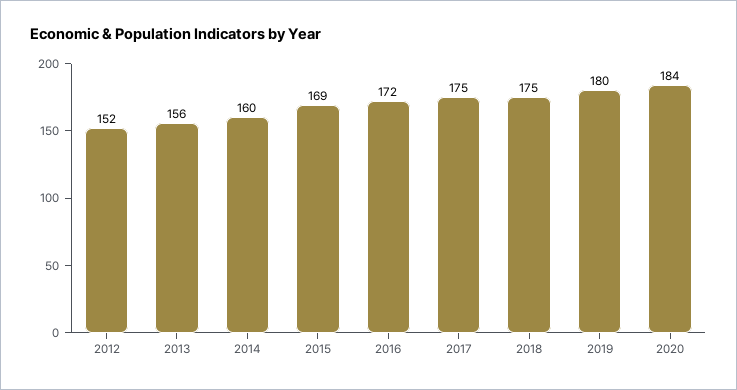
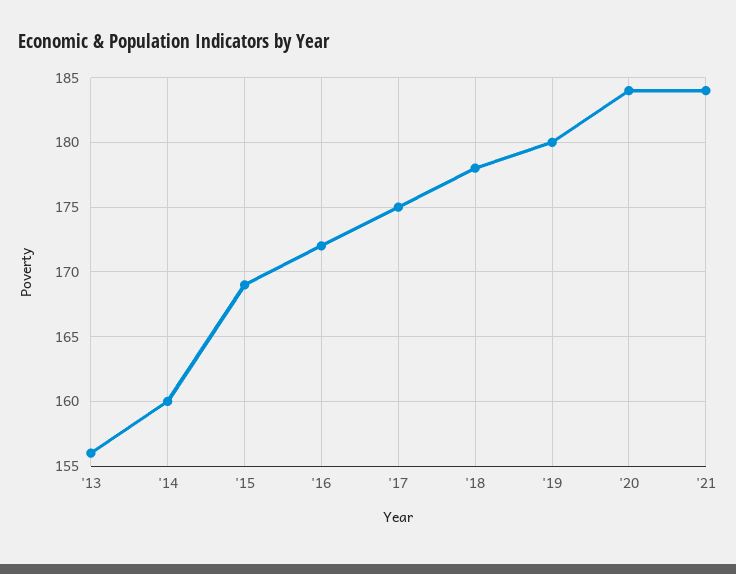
2012: 152 -> none
2018: 175 -> 178
'21: none -> 184

